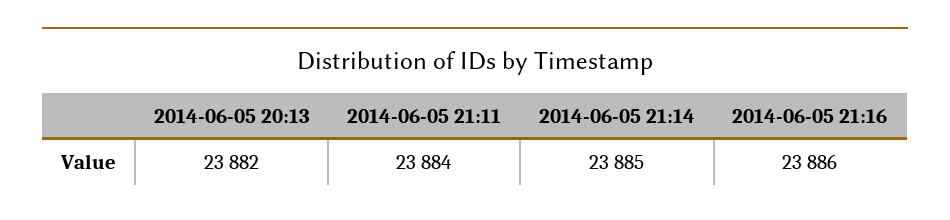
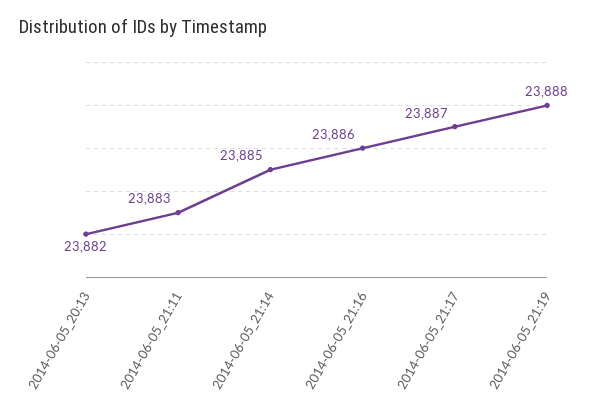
2014-06-05 21:11: 23884 -> 23883
2014-06-05_21:17: none -> 23887
2014-06-05_21:19: none -> 23888

